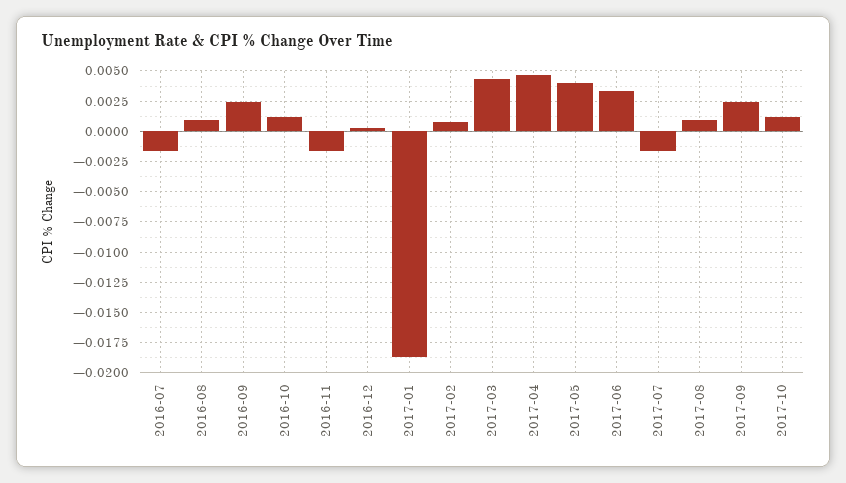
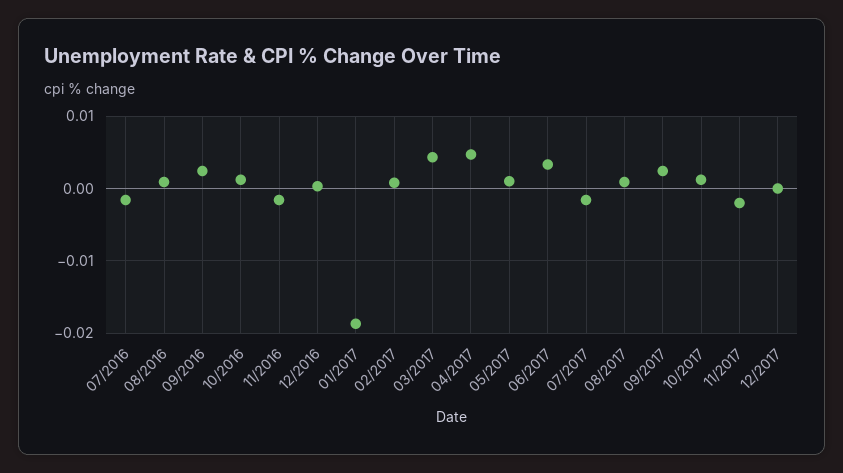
2017-05: 0.004 -> 0.001
11/2017: none -> -0.002
12/2017: none -> 0

